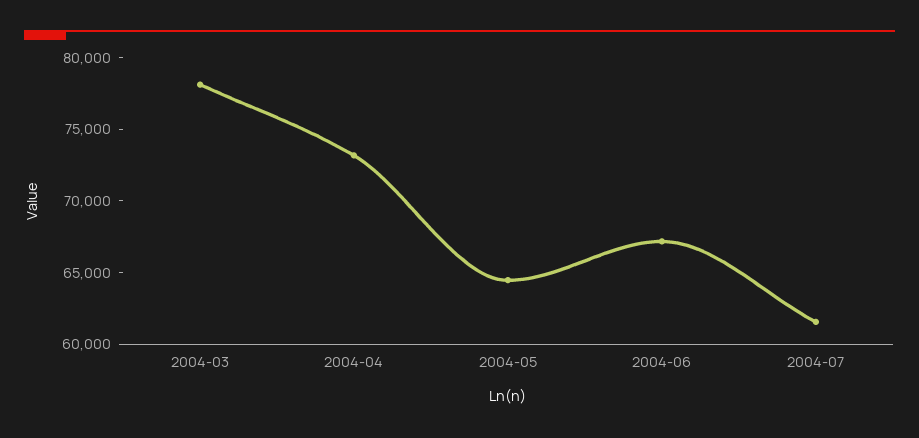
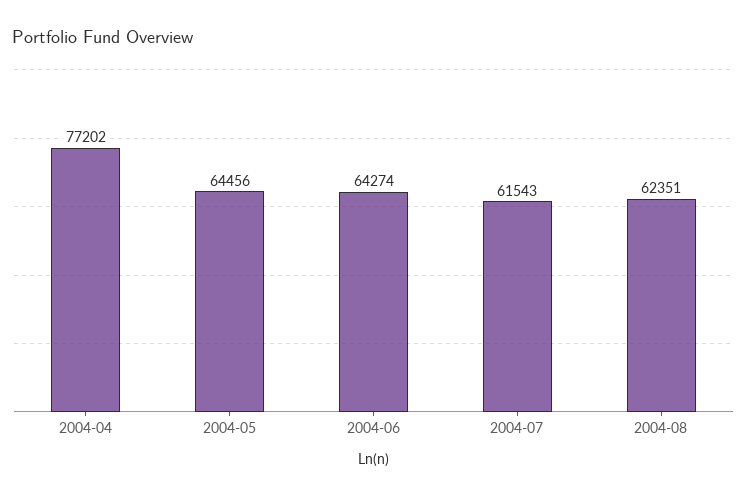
2004-03: 78000 -> none
2004-04: 73000 -> 77202
2004-06: 67000 -> 64274
2004-08: none -> 62351

